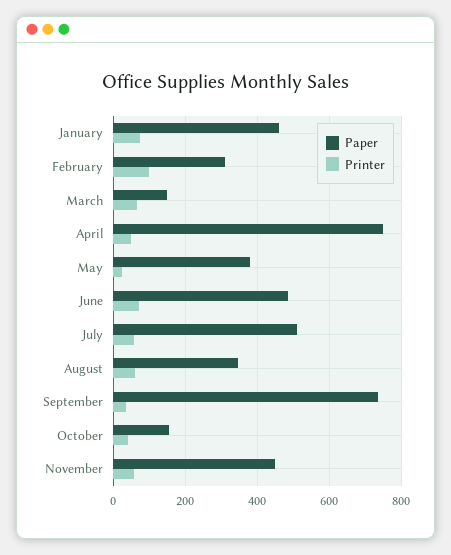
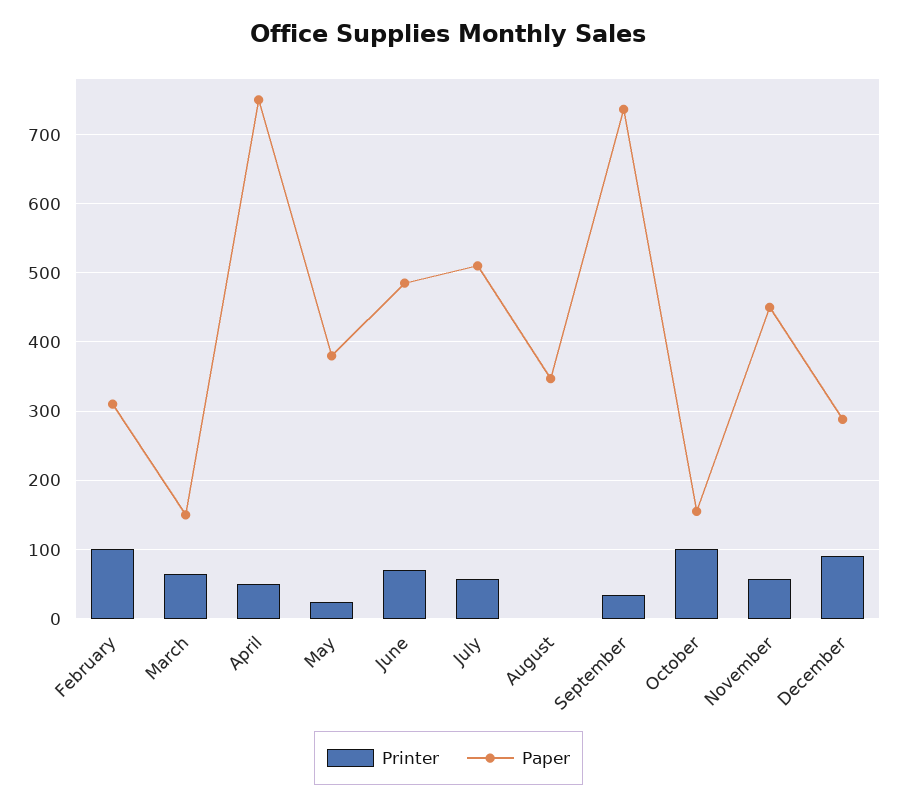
Paper, January: 460 -> none
Printer, January: 80 -> none
Printer, August: 60 -> 0
Printer, October: 40 -> 100
Printer, December: none -> 90
Paper, December: none -> 290

